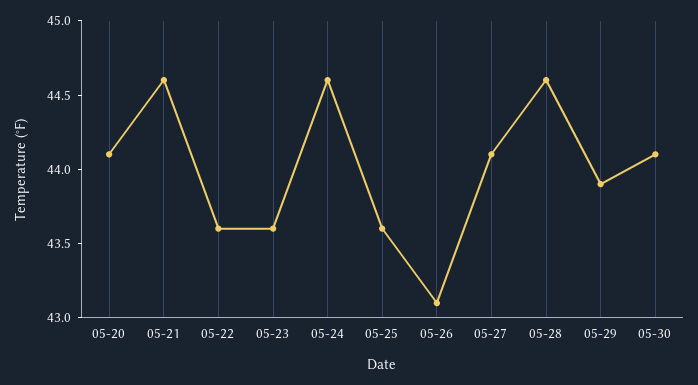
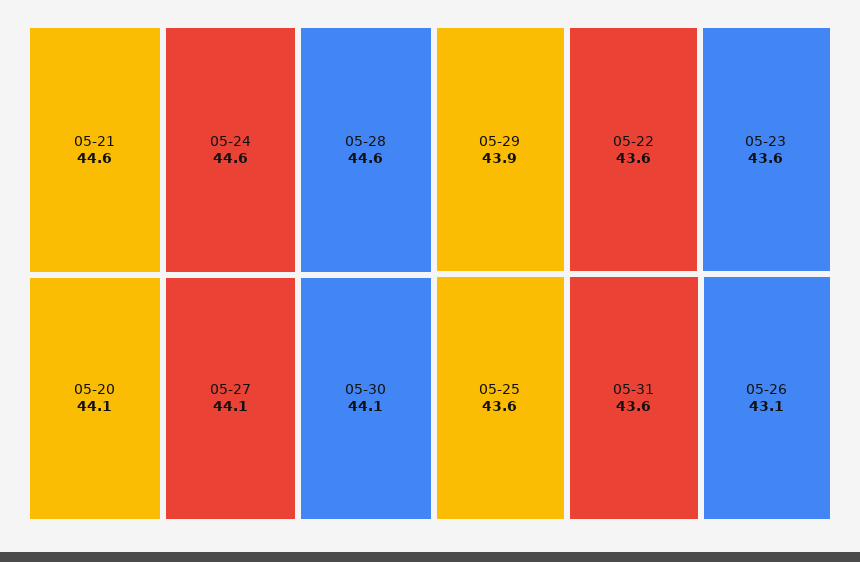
05-31: none -> 43.6

